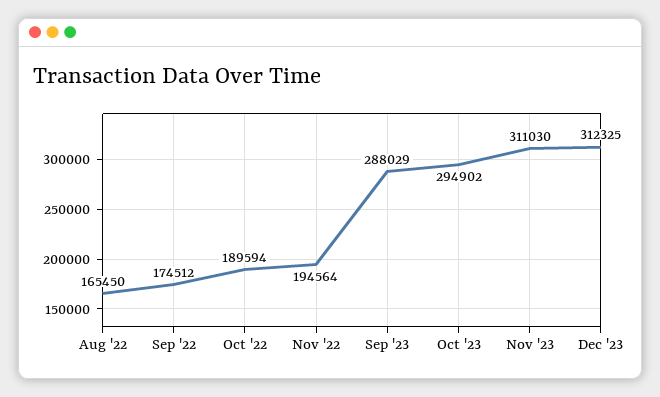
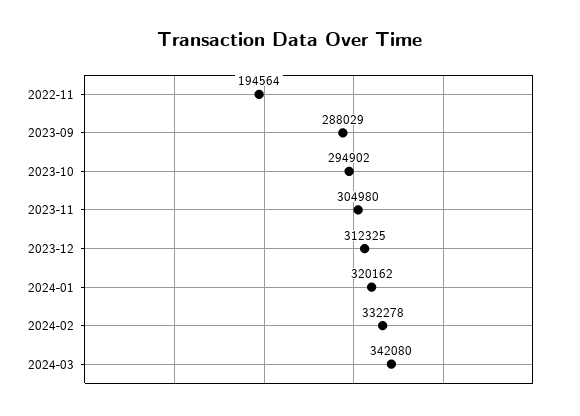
Aug '22: 165450 -> none
Sep '22: 174512 -> none
Oct '22: 189594 -> none
Nov '23: 311030 -> 304980
2024-01: none -> 320162
2024-02: none -> 332278
2024-03: none -> 342080

